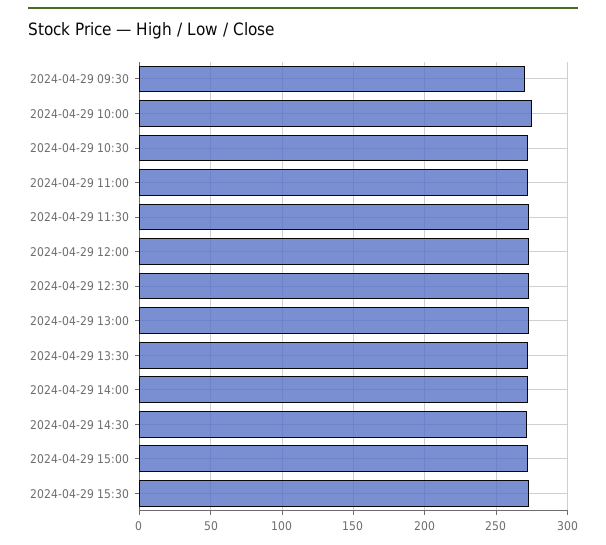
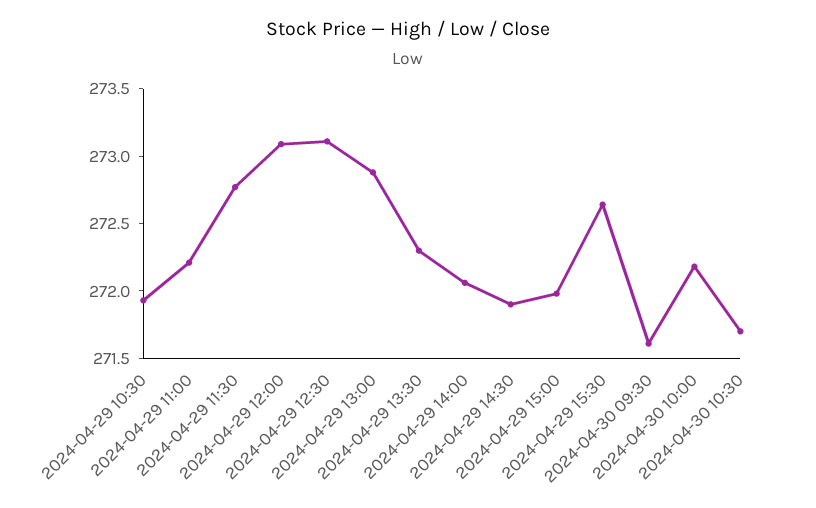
2024-04-29 09:30: 270 -> none
2024-04-29 10:00: 275 -> none
2024-04-30 09:30: none -> 271.6
2024-04-30 10:00: none -> 272.2
2024-04-30 10:30: none -> 271.7

